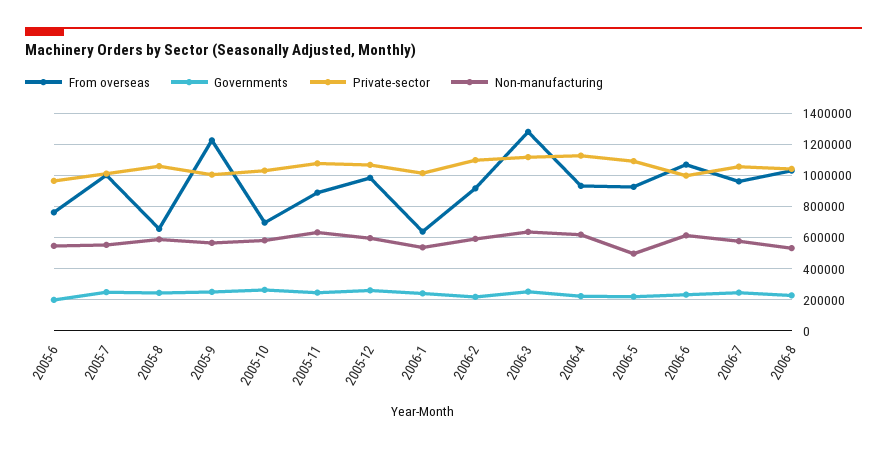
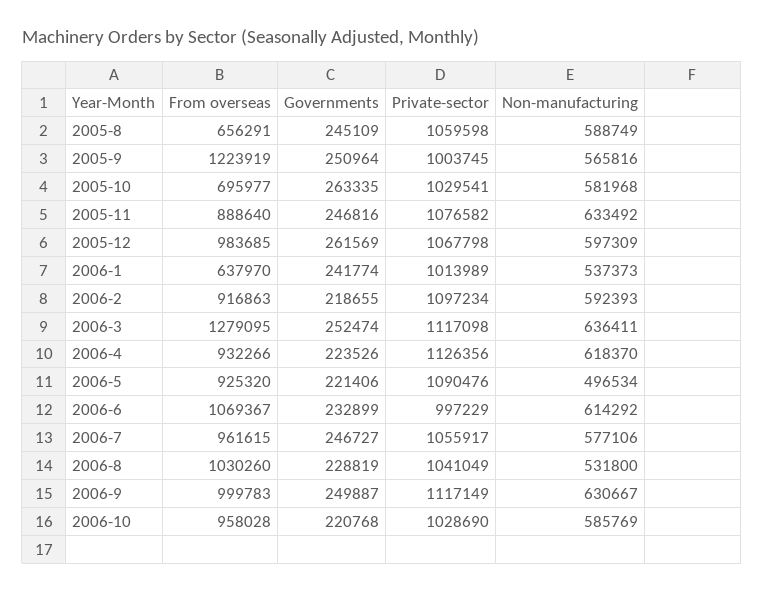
From overseas, 2005-6: 750000 -> none
Governments, 2005-6: 200000 -> none
Private-sector, 2005-6: 950000 -> none
Non-manufacturing, 2005-6: 550000 -> none
From overseas, 2005-7: 1000000 -> none
Governments, 2005-7: 250000 -> none
Private-sector, 2005-7: 1000000 -> none
Non-manufacturing, 2005-7: 550000 -> none
From overseas, 2006-9: none -> 999783
Governments, 2006-9: none -> 249887
Private-sector, 2006-9: none -> 1117149
Non-manufacturing, 2006-9: none -> 630667
From overseas, 2006-10: none -> 958028
Governments, 2006-10: none -> 220768
Private-sector, 2006-10: none -> 1028690
Non-manufacturing, 2006-10: none -> 585769

